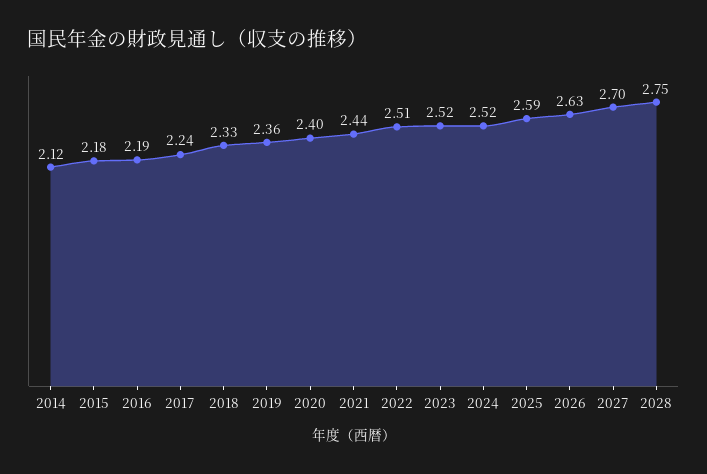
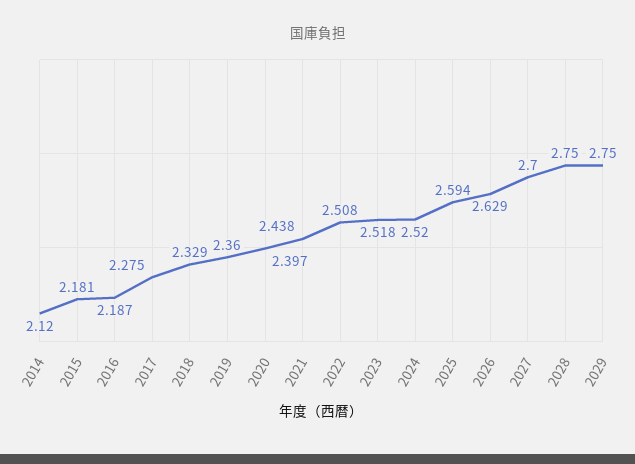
2017: 2.24 -> 2.275
2029: none -> 2.75

